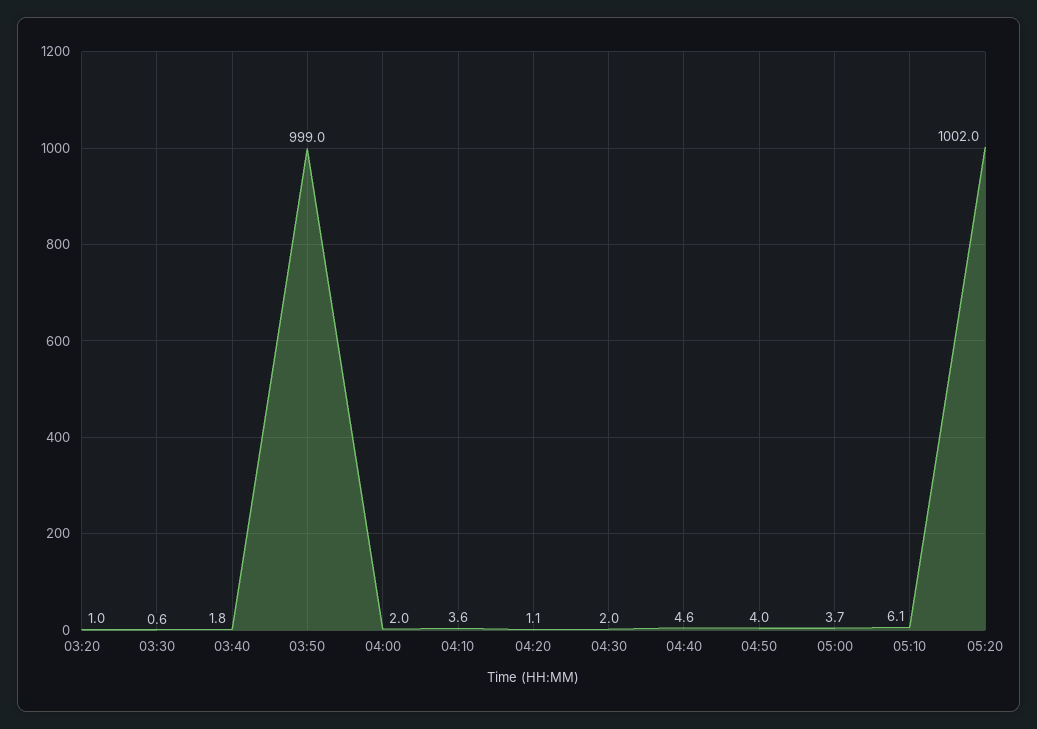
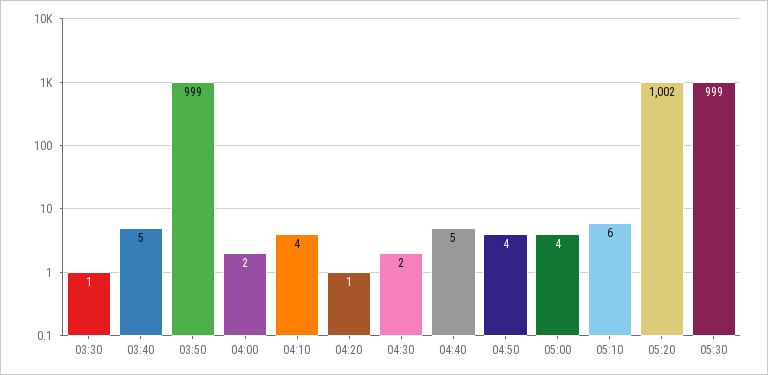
03:20: 1 -> none
03:40: 1.8 -> 5
05:30: none -> 999

